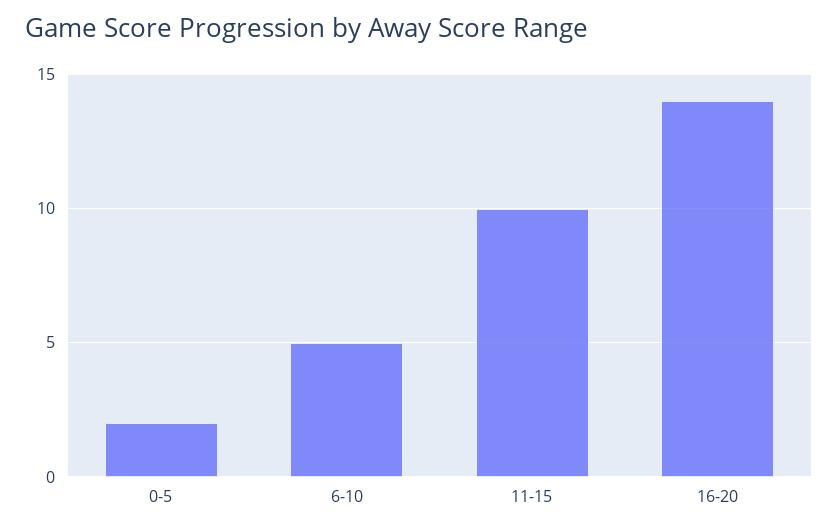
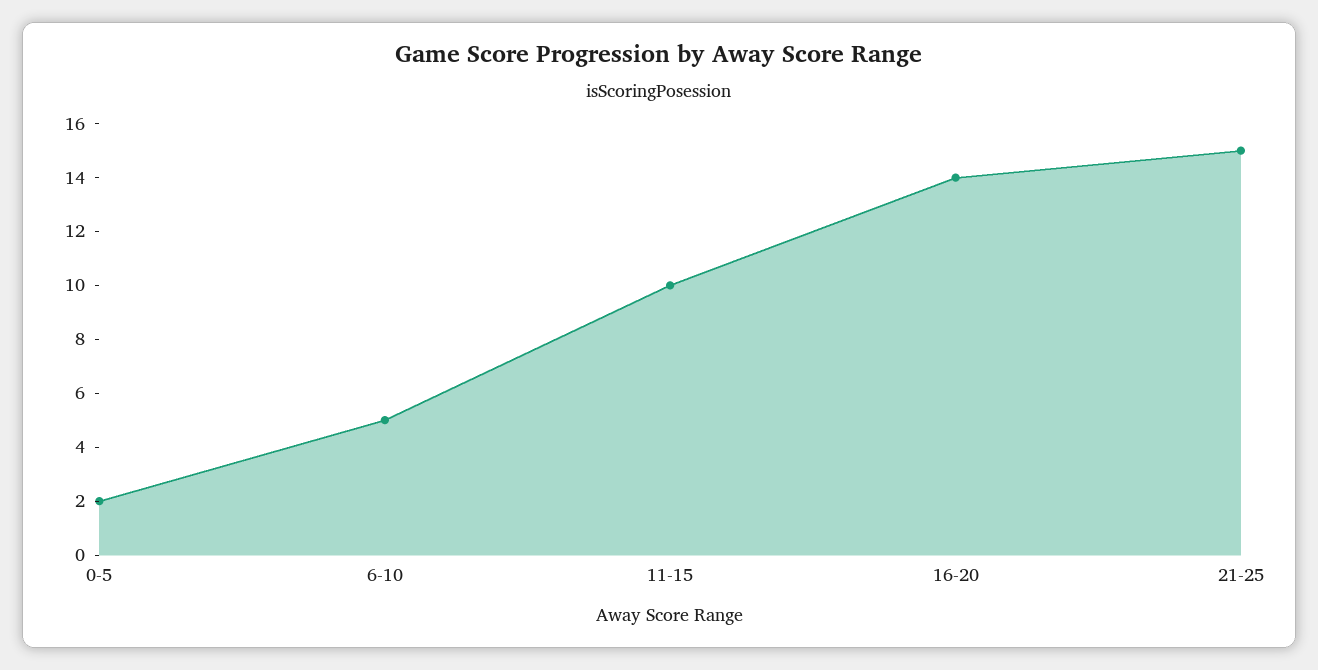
21-25: none -> 15

